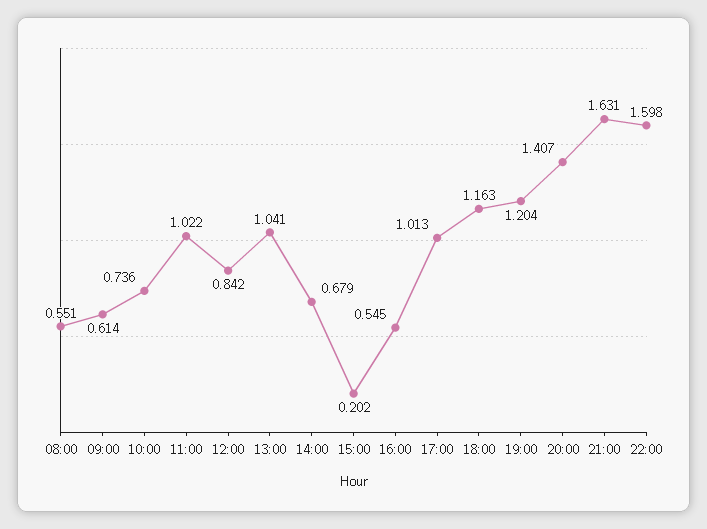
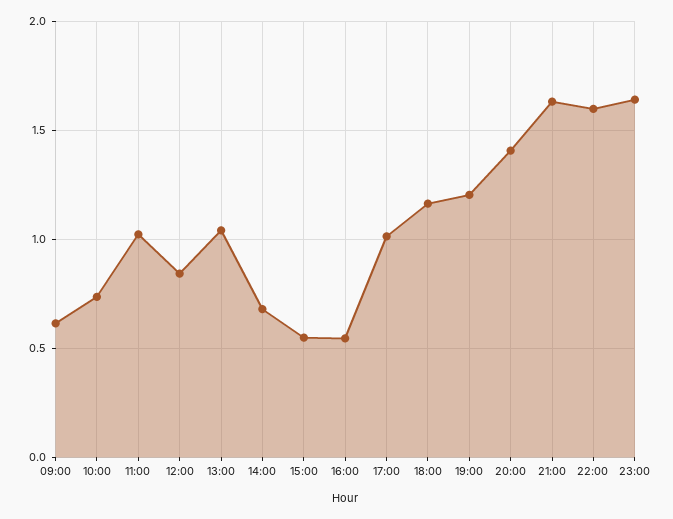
08:00: 0.551 -> none
15:00: 0.202 -> 0.55
23:00: none -> 1.65

